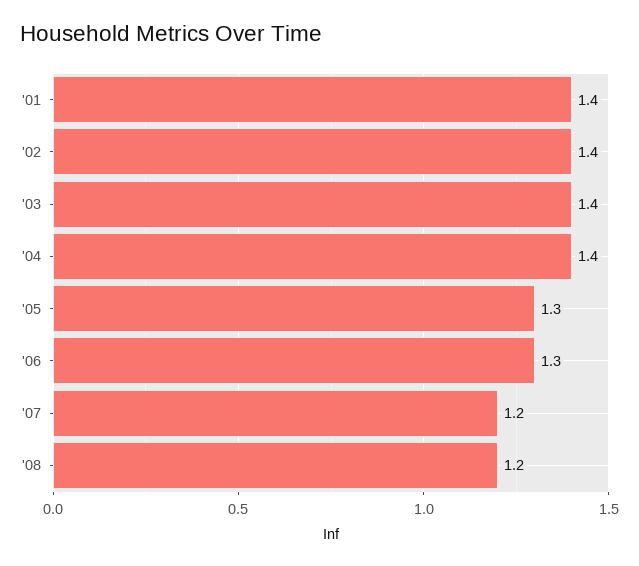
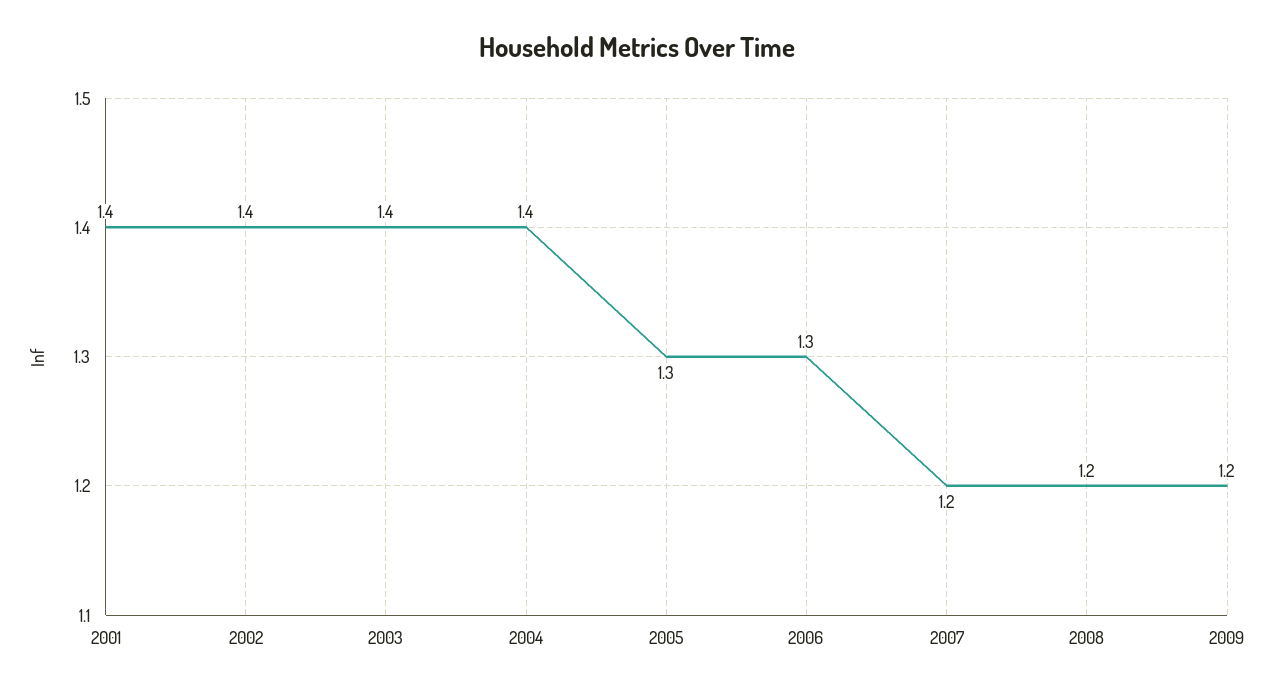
2009: none -> 1.2

